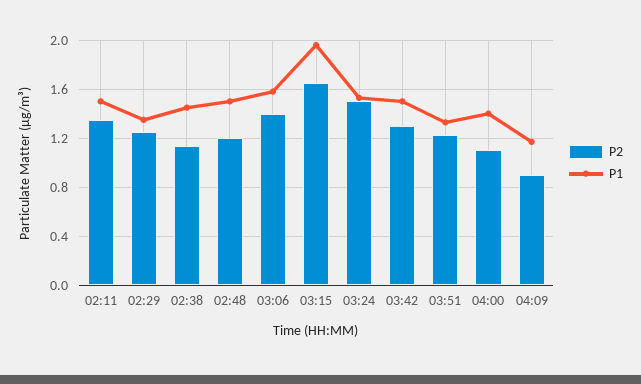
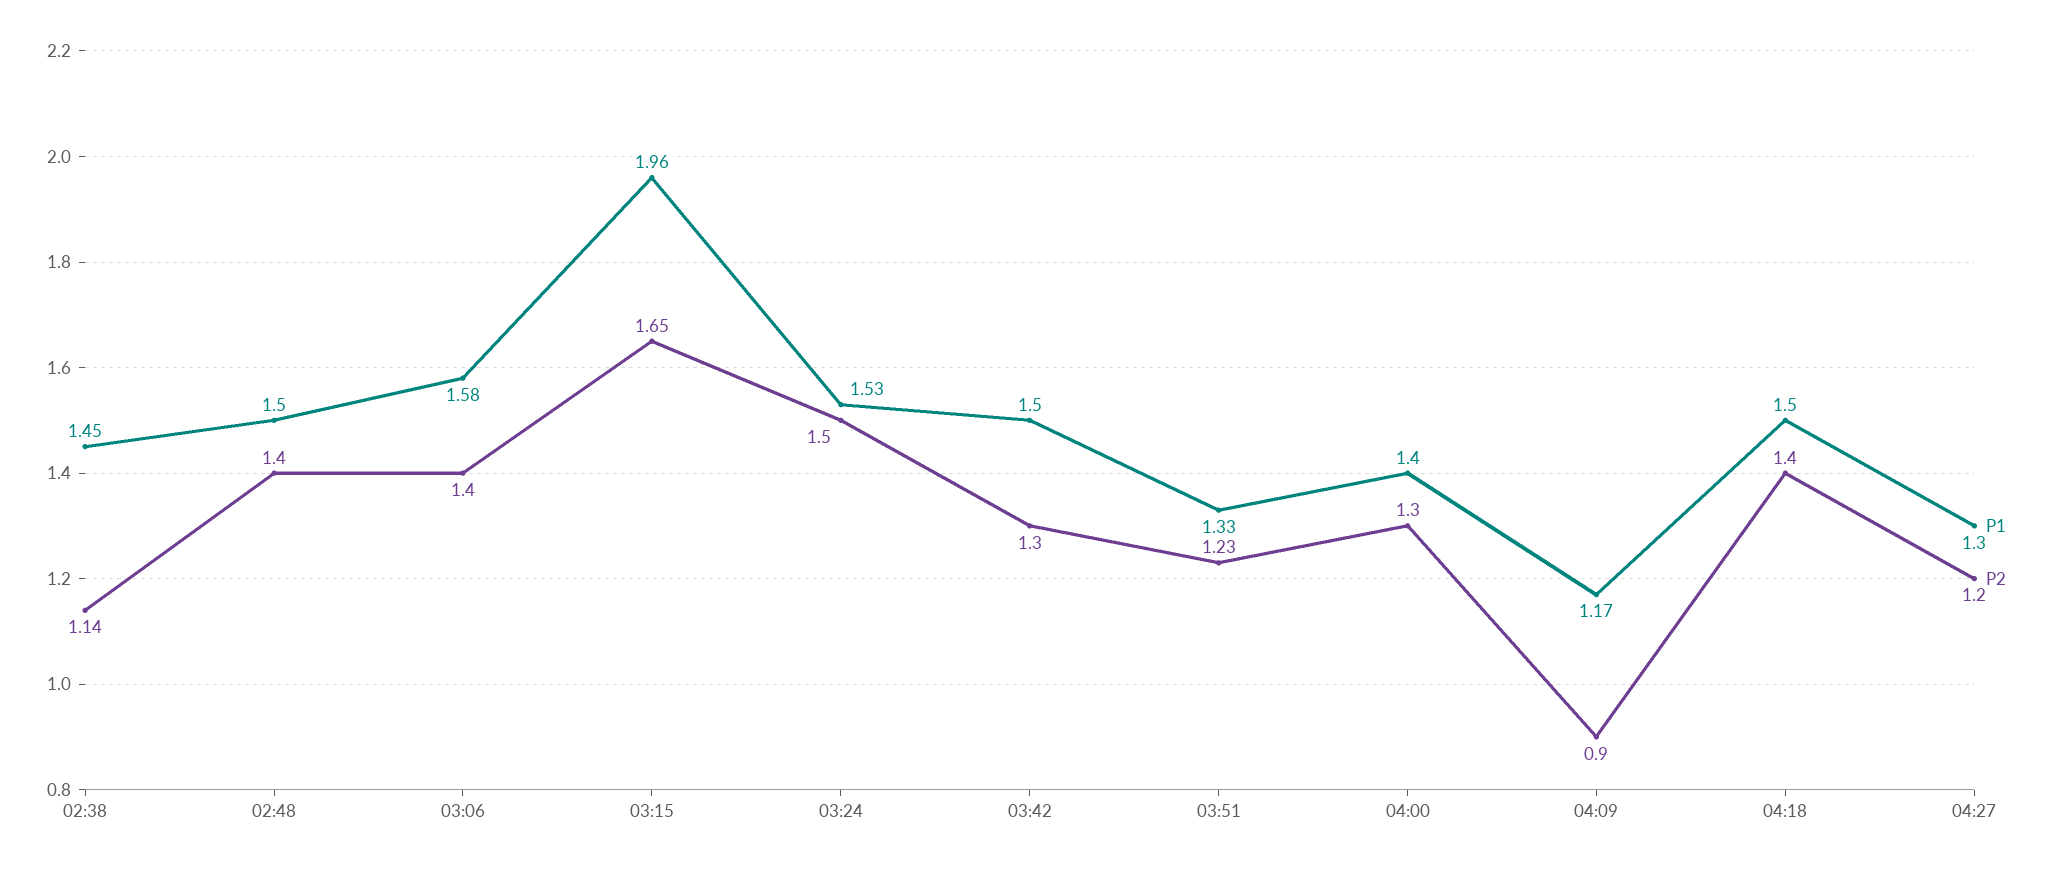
P2, 02:11: 1.35 -> none
P1, 02:11: 1.5 -> none
P2, 02:29: 1.25 -> none
P1, 02:29: 1.35 -> none
P2, 02:48: 1.2 -> 1.4
P2, 04:00: 1.1 -> 1.3
P1, 04:18: none -> 1.5
P2, 04:18: none -> 1.4
P1, 04:27: none -> 1.3
P2, 04:27: none -> 1.2

